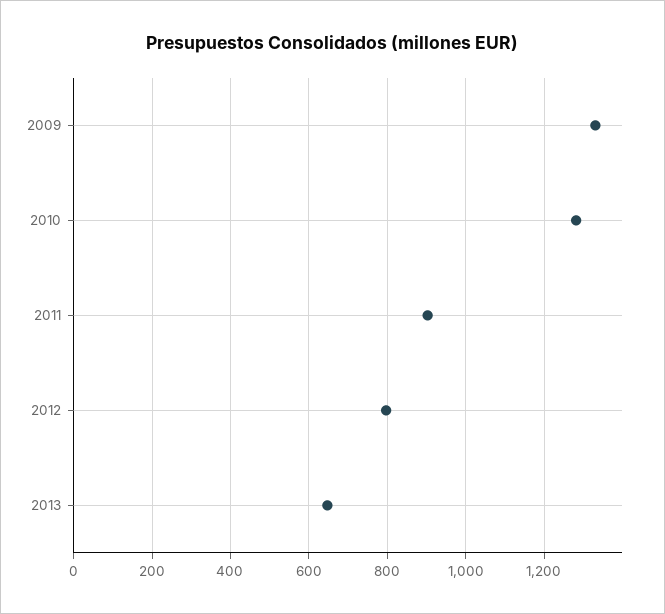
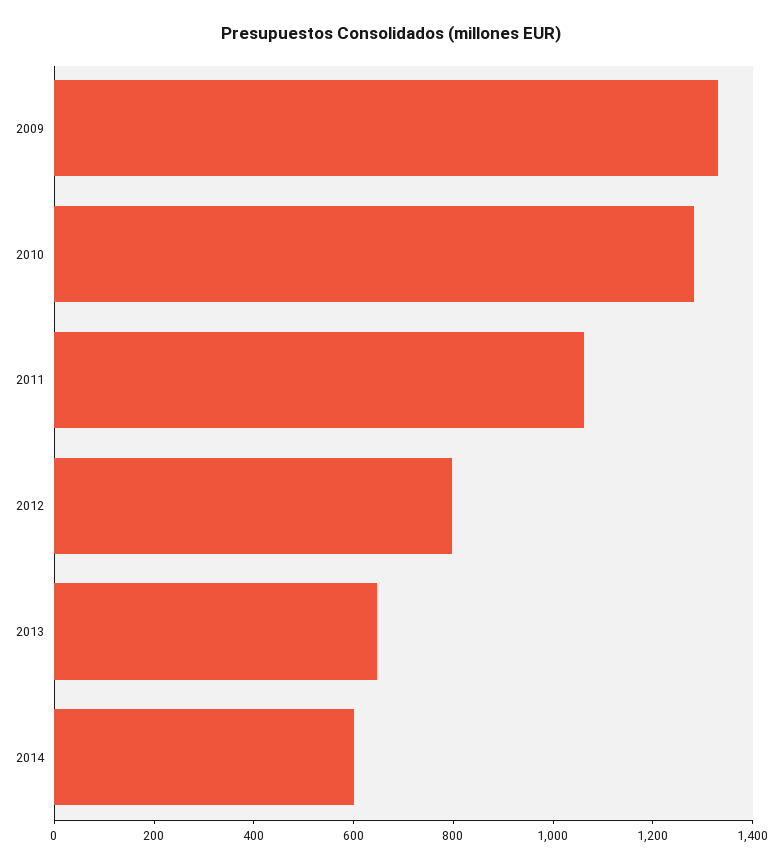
2011: 900 -> 1050
2014: none -> 600

